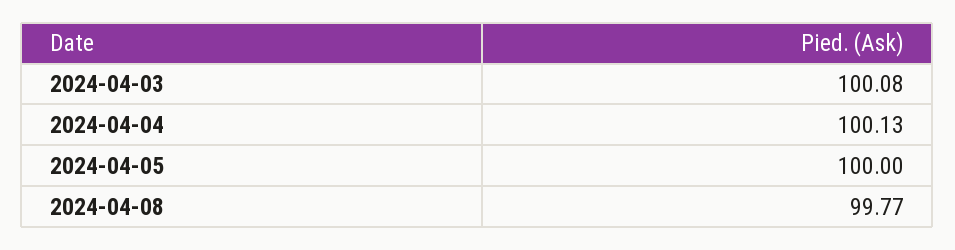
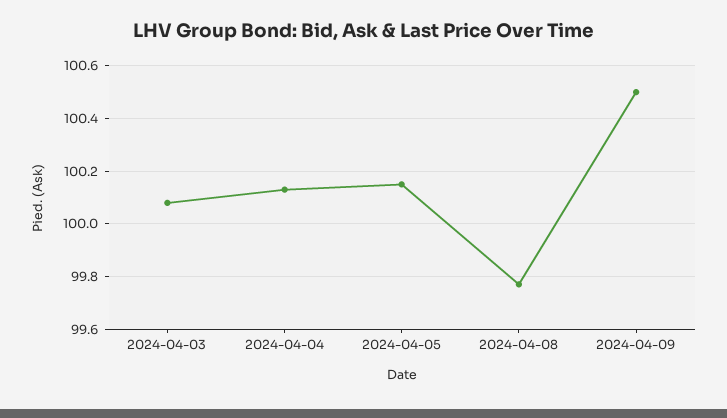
2024-04-05: 100 -> 100.15
2024-04-09: none -> 100.5

